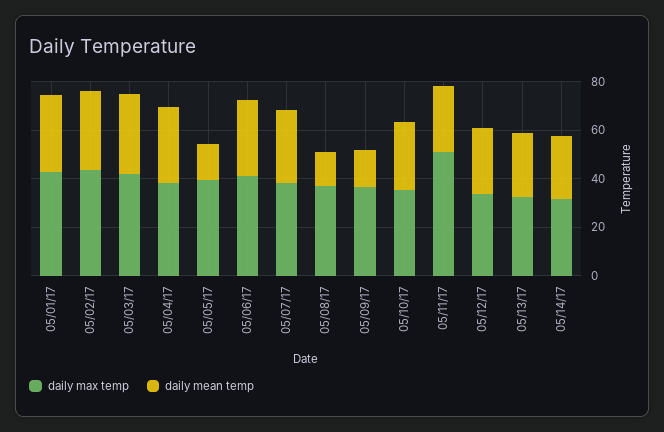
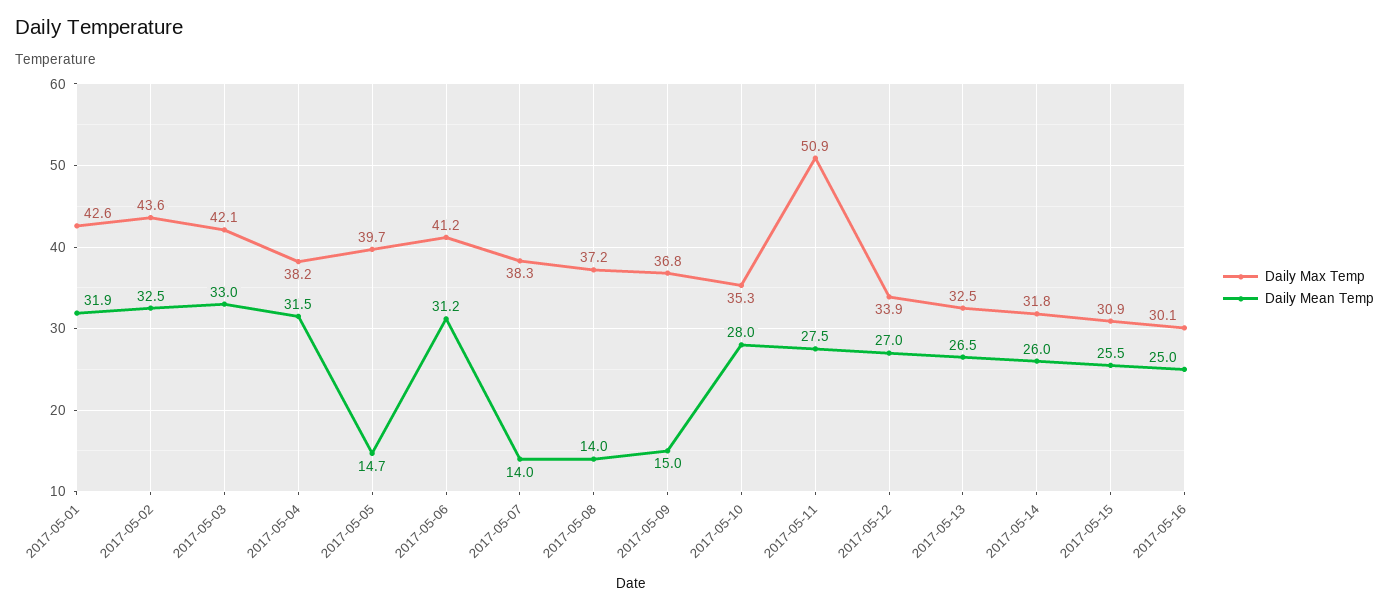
daily mean temp, 05/07/17: 30 -> 14
daily max temp, 2017-05-15: none -> 30.9
daily mean temp, 2017-05-15: none -> 25.5
daily max temp, 2017-05-16: none -> 30.1
daily mean temp, 2017-05-16: none -> 25

